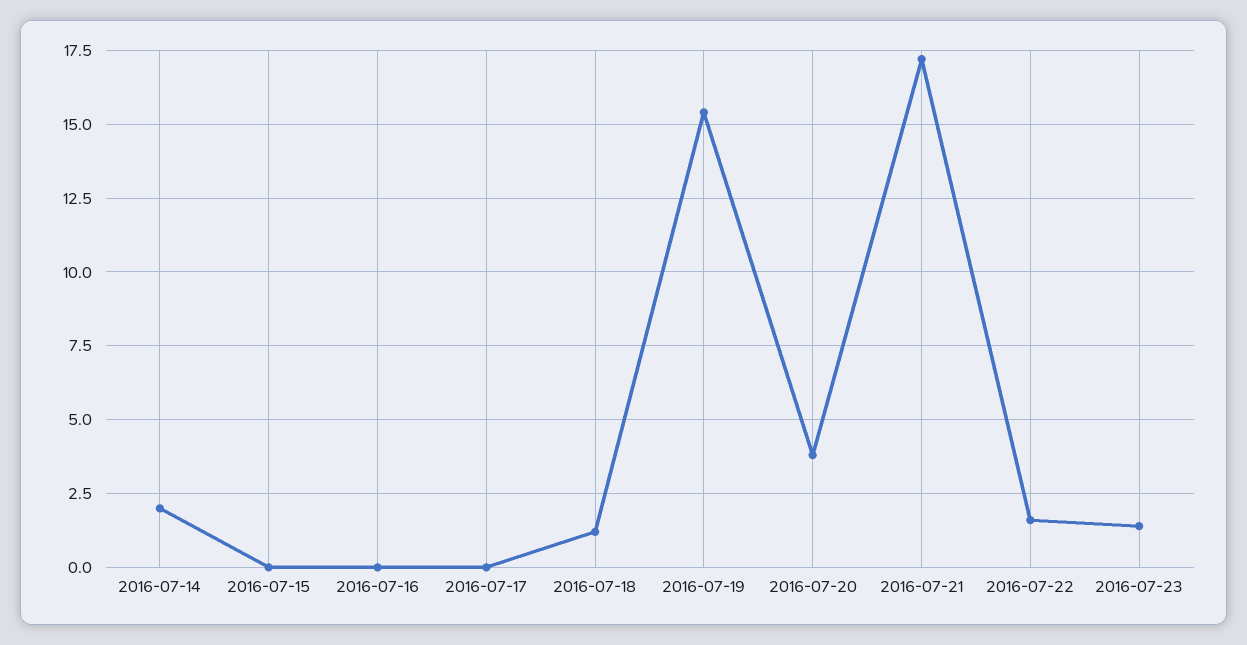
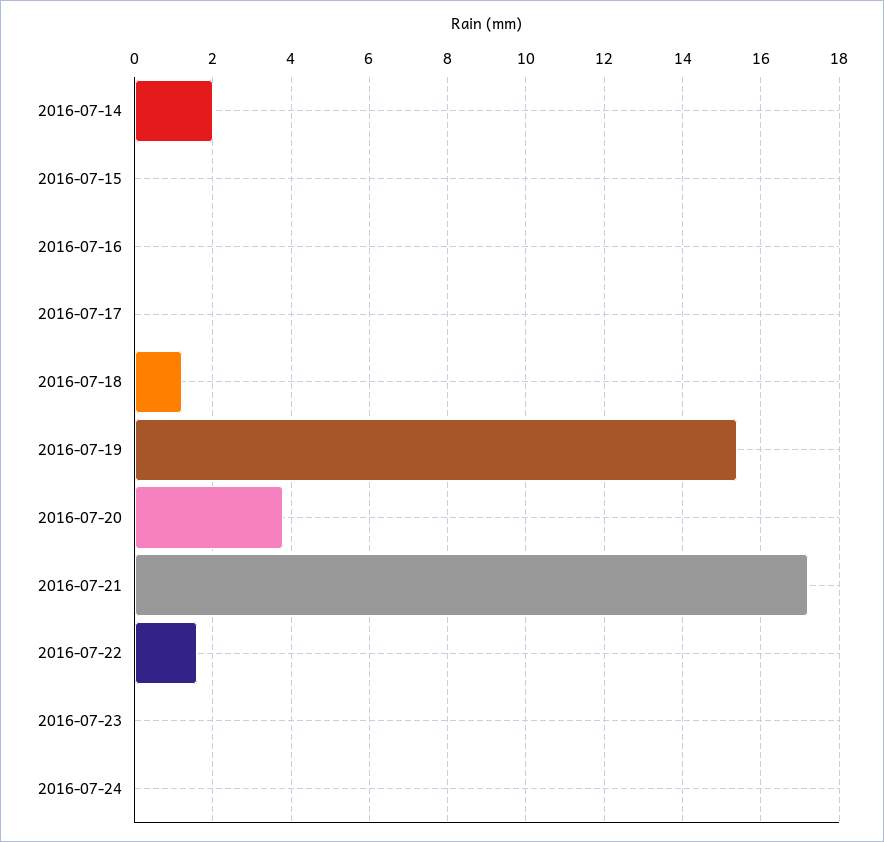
2016-07-23: 1.5 -> 0
2016-07-24: none -> 0

